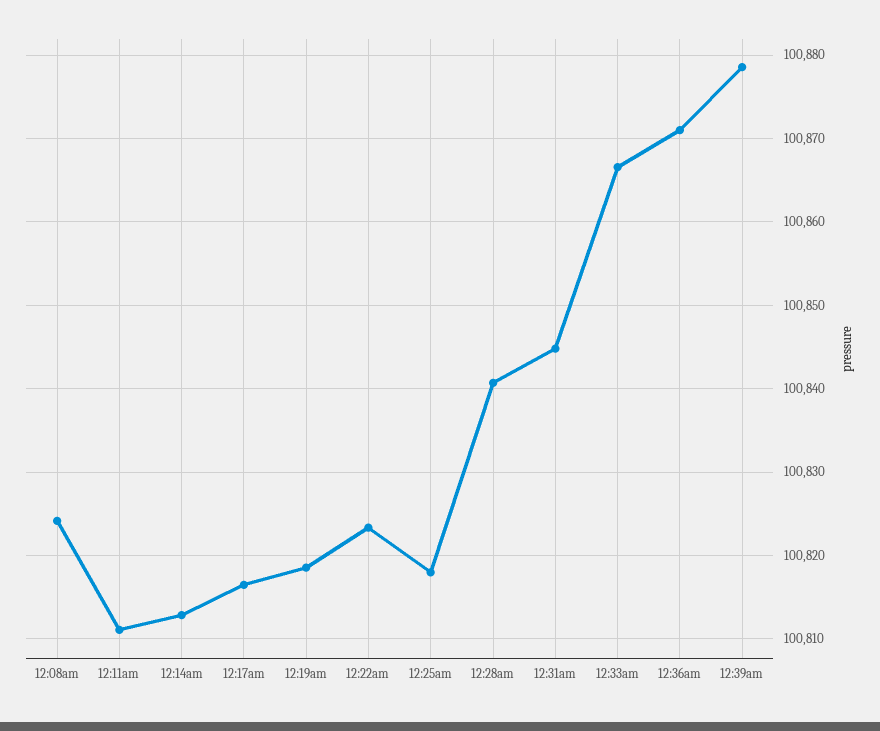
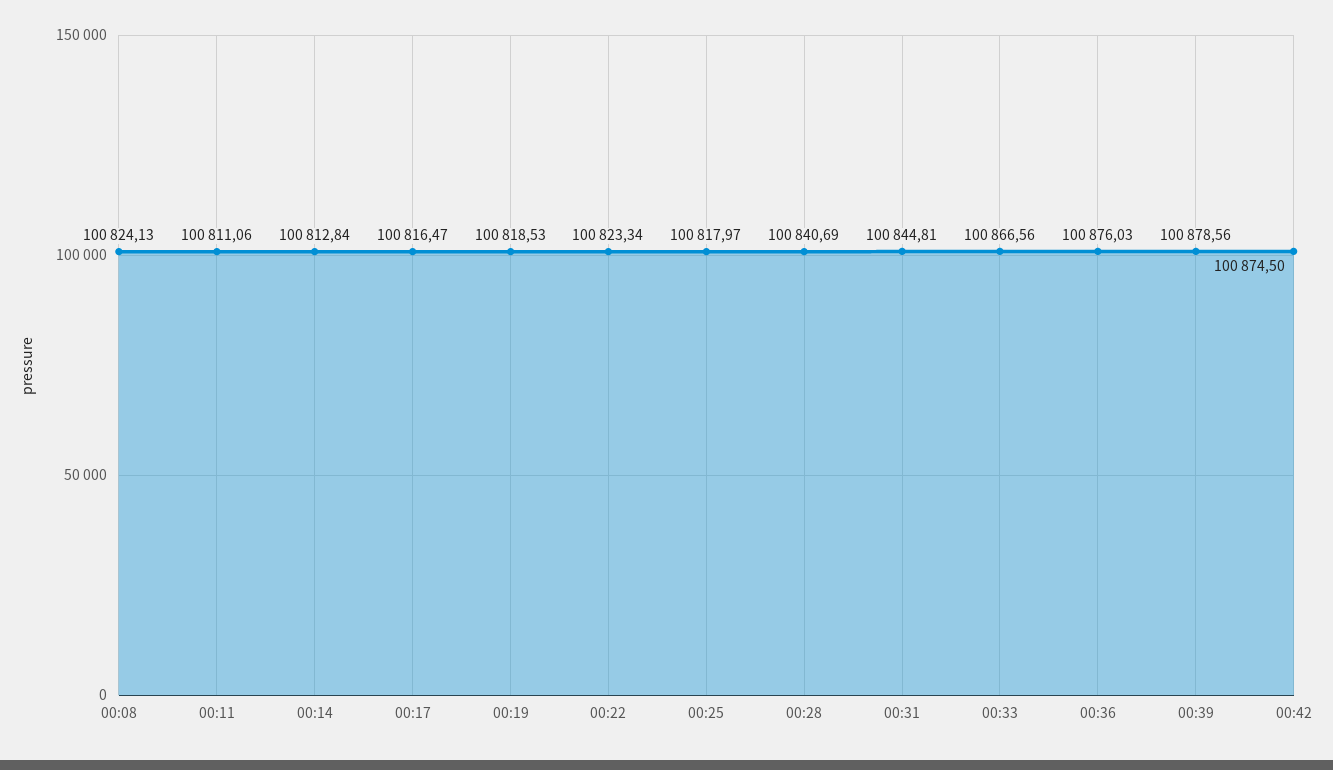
12:36am: 100871 -> 100876.03
00:42: none -> 100874.5

